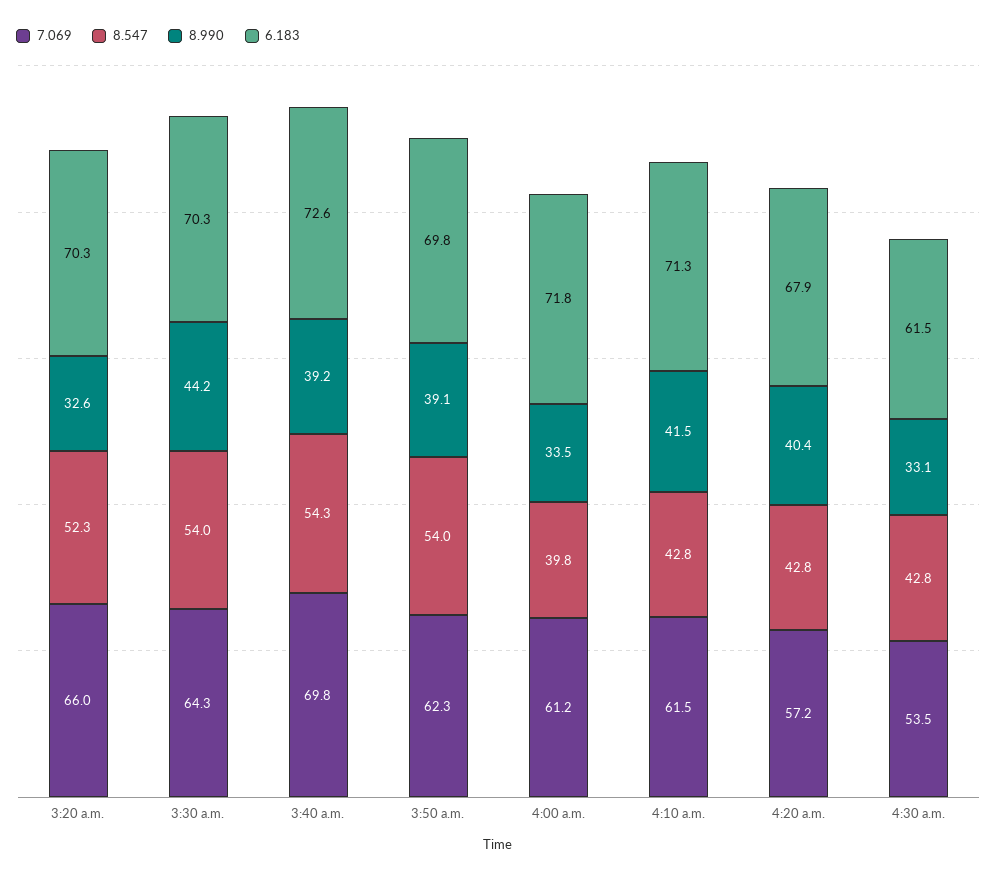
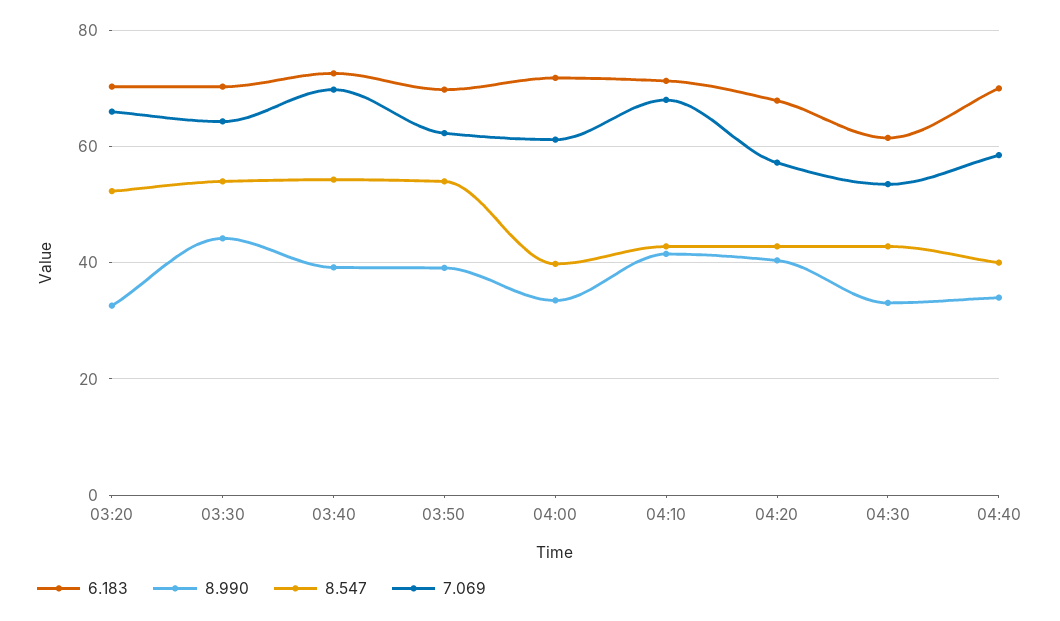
7.069, 4:10 a.m.: 61.5 -> 68
6.183, 04:40: none -> 70
8.990, 04:40: none -> 34
8.547, 04:40: none -> 40
7.069, 04:40: none -> 58

